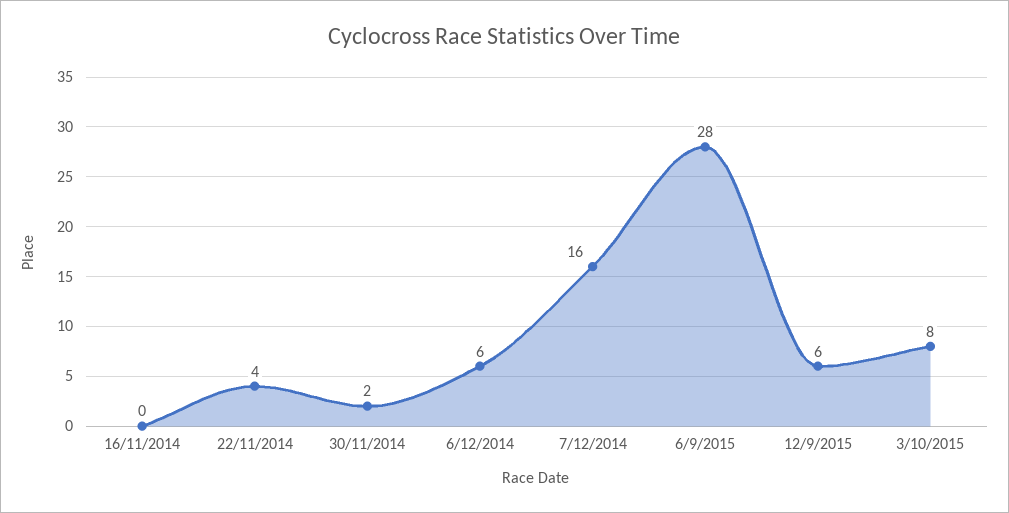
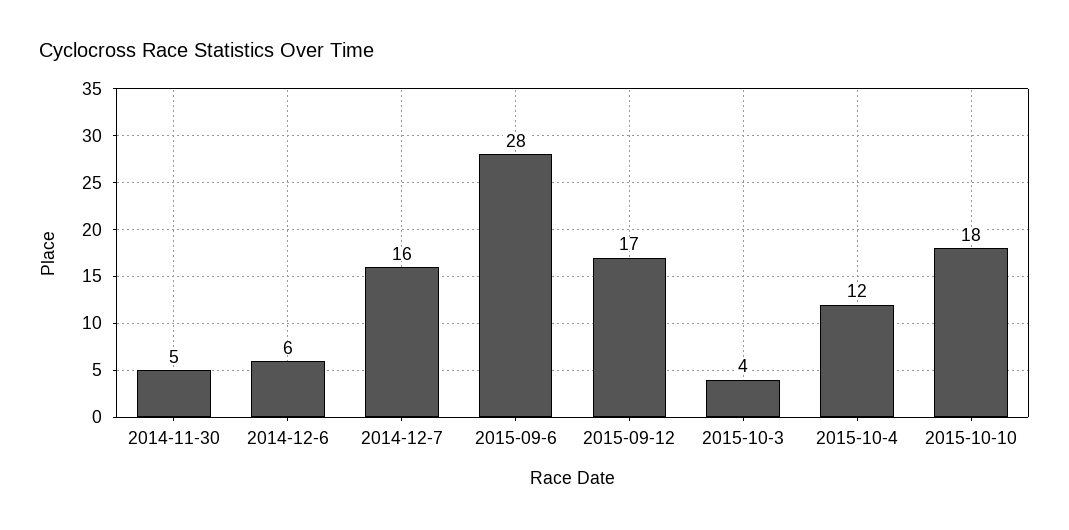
16/11/2014: 0 -> none
22/11/2014: 4 -> none
30/11/2014: 2 -> 5
12/9/2015: 6 -> 17
3/10/2015: 8 -> 4
2015-10-4: none -> 12
2015-10-10: none -> 18

